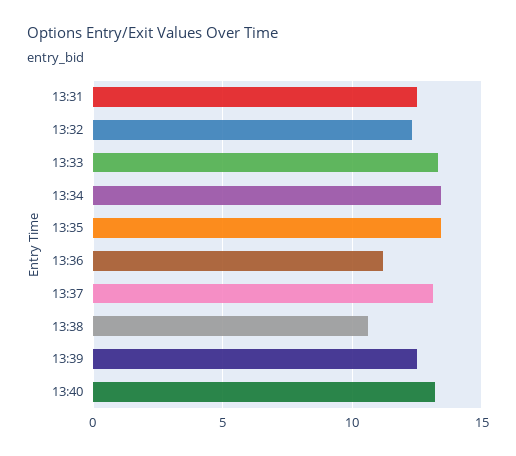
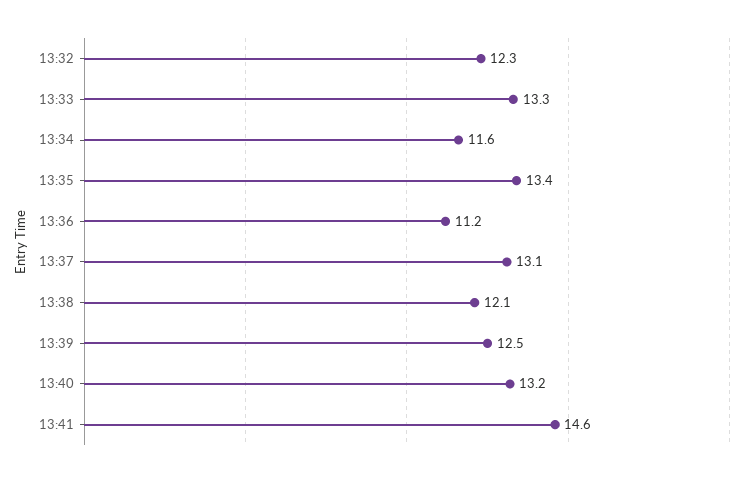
13:31: 12.5 -> none
13:34: 13.5 -> 11.6
13:38: 10.5 -> 12.1
13:41: none -> 14.6

